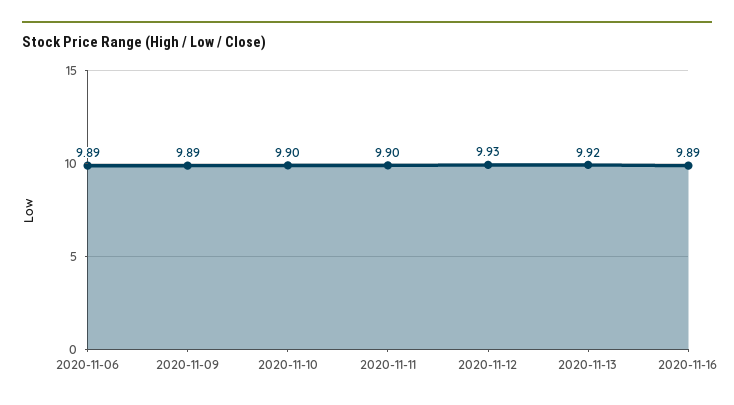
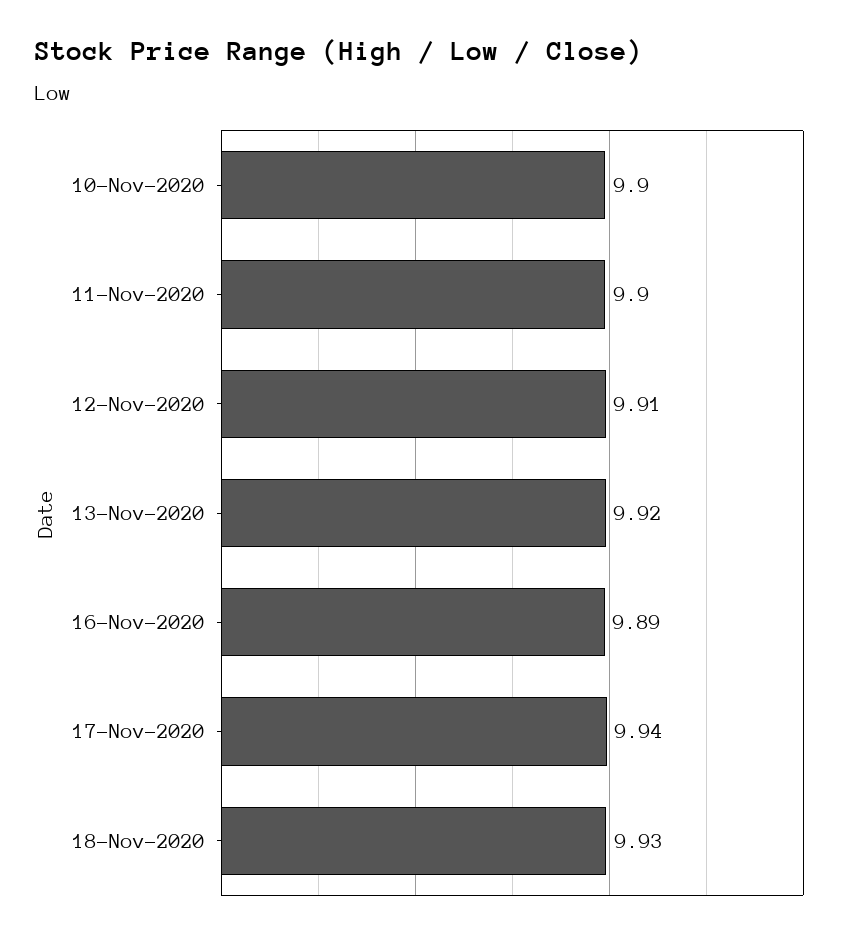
2020-11-06: 9.89 -> none
2020-11-09: 9.89 -> none
2020-11-12: 9.93 -> 9.91
17-Nov-2020: none -> 9.94
18-Nov-2020: none -> 9.93

